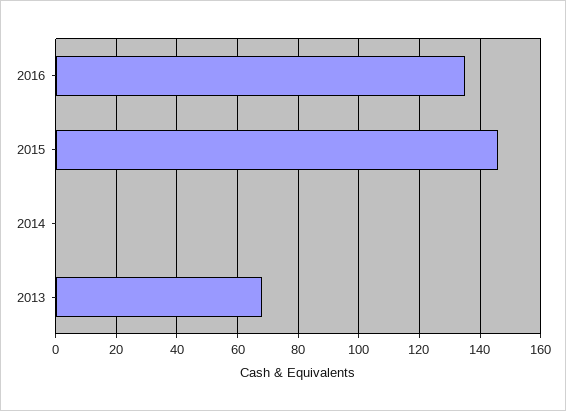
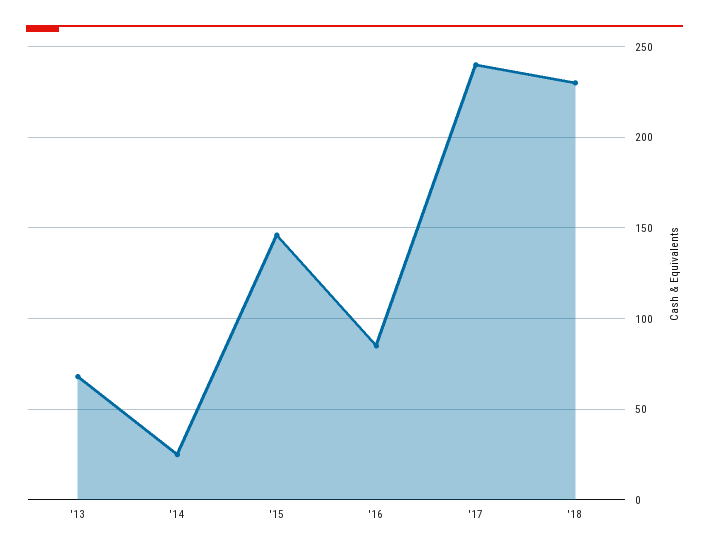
2016: 135 -> 85
2014: 0 -> 25
'17: none -> 240
'18: none -> 230

